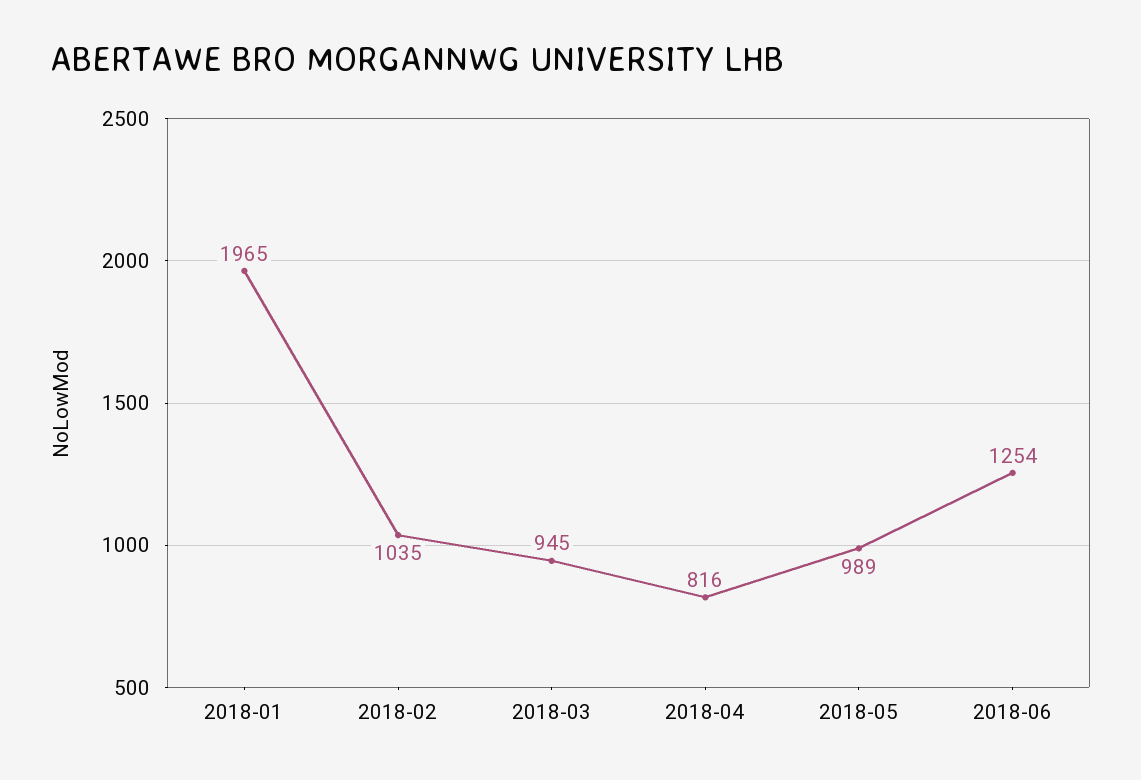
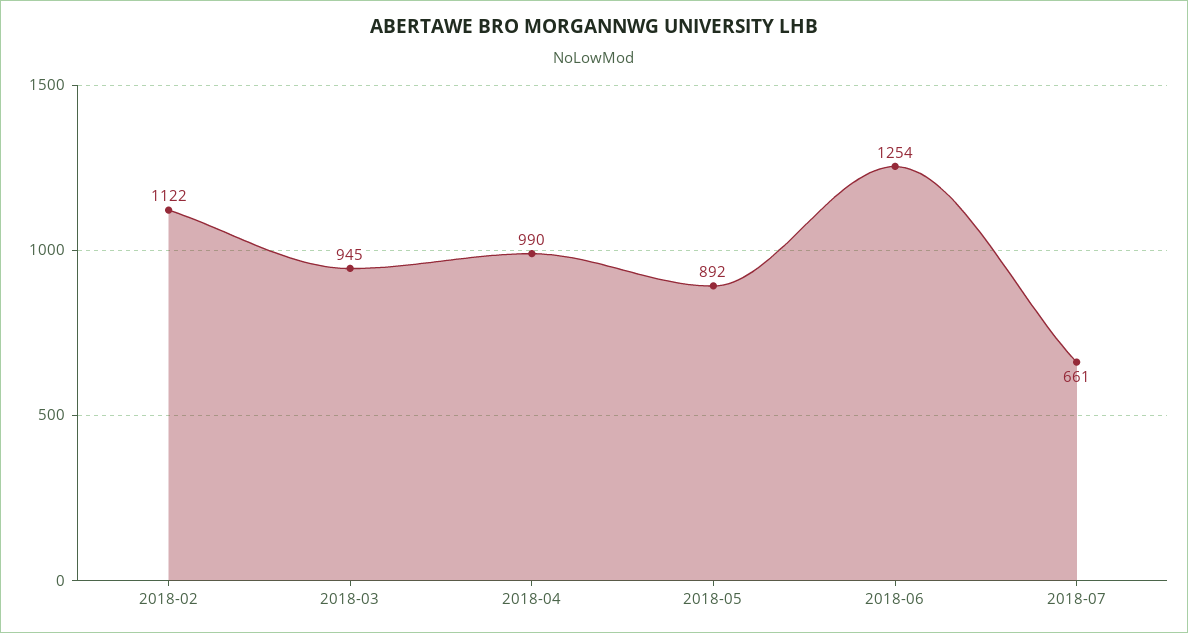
2018-01: 1965 -> none
2018-02: 1035 -> 1122
2018-04: 816 -> 990
2018-05: 989 -> 892
2018-07: none -> 661

